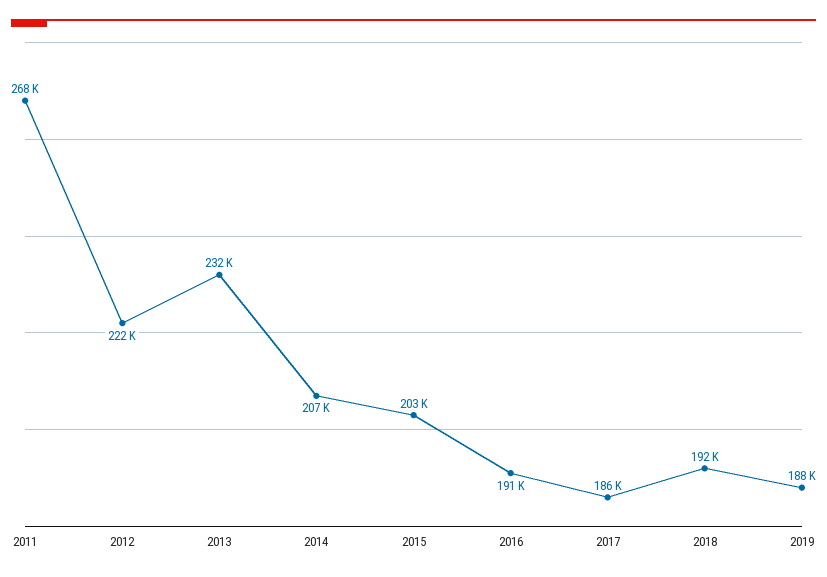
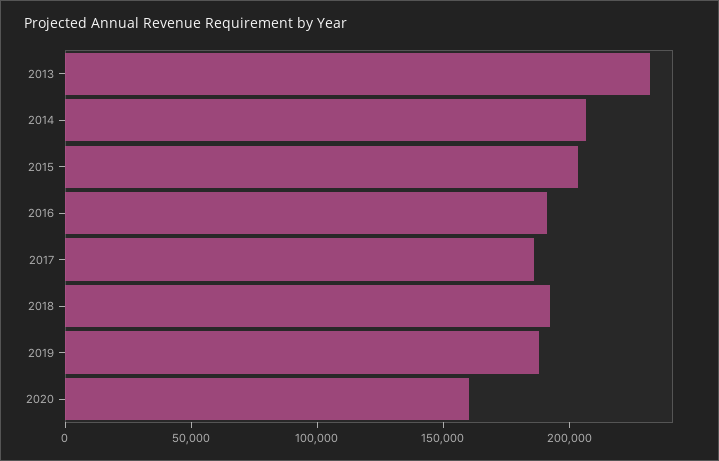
2011: 268000 -> none
2012: 222000 -> none
2020: none -> 160000

